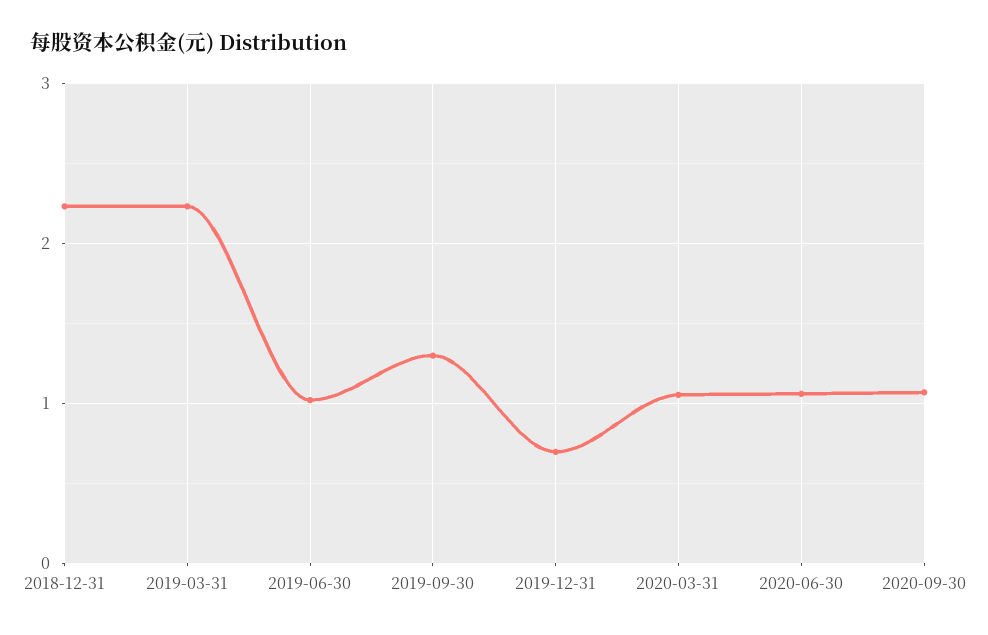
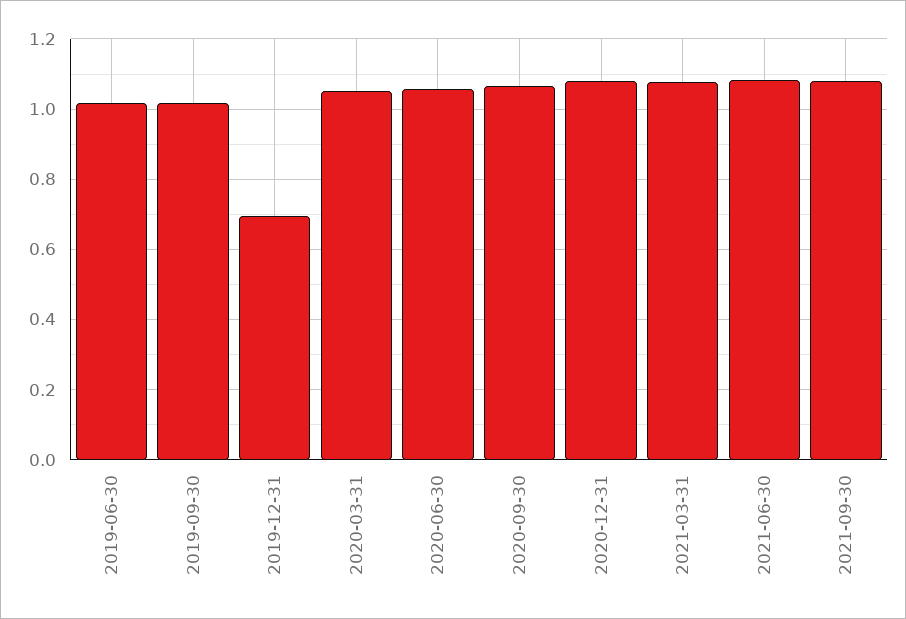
2018-12-31: 2.2 -> none
2019-03-31: 2.2 -> none
2019-09-30: 1.3 -> 1.02
2020-12-31: none -> 1.08
2021-03-31: none -> 1.08
2021-06-30: none -> 1.08
2021-09-30: none -> 1.08

